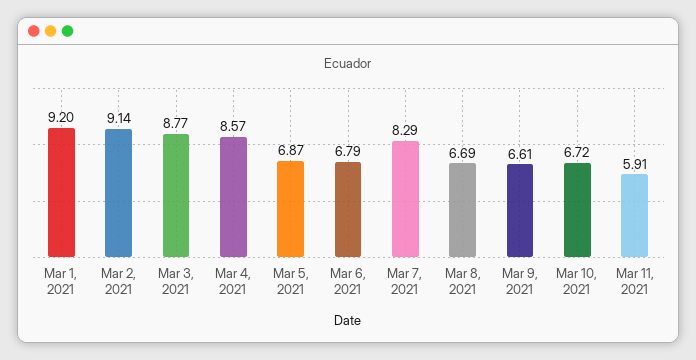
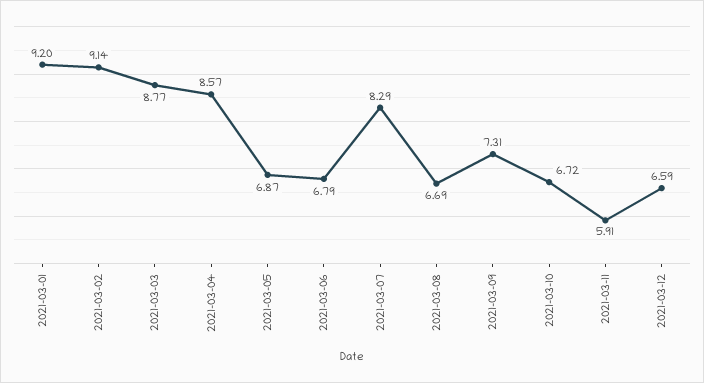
Mar 9, 2021: 6.61 -> 7.31
2021-03-12: none -> 6.59

